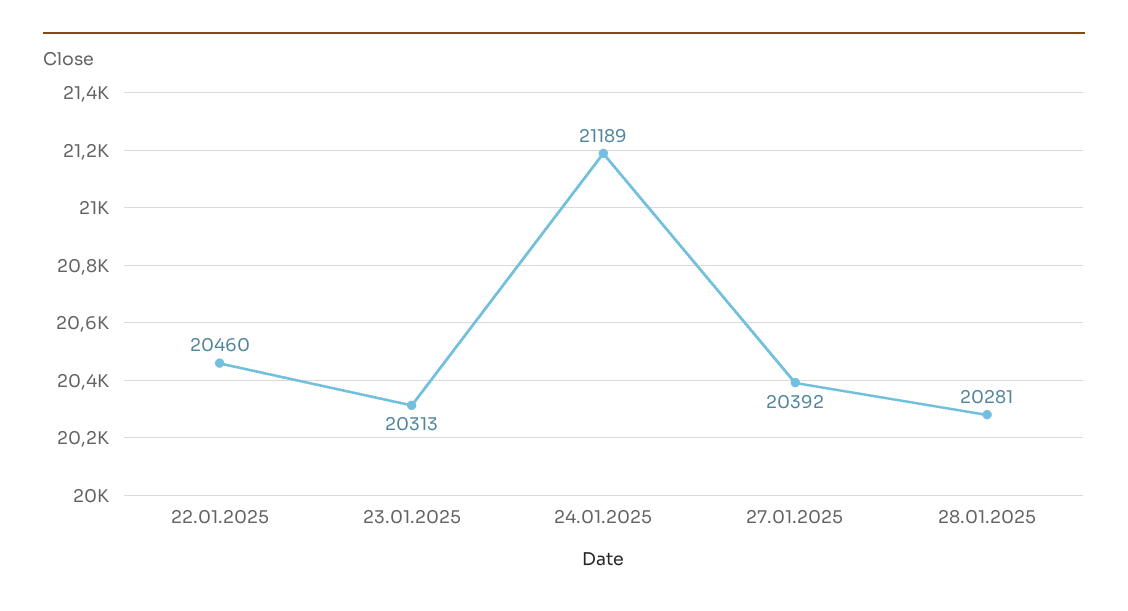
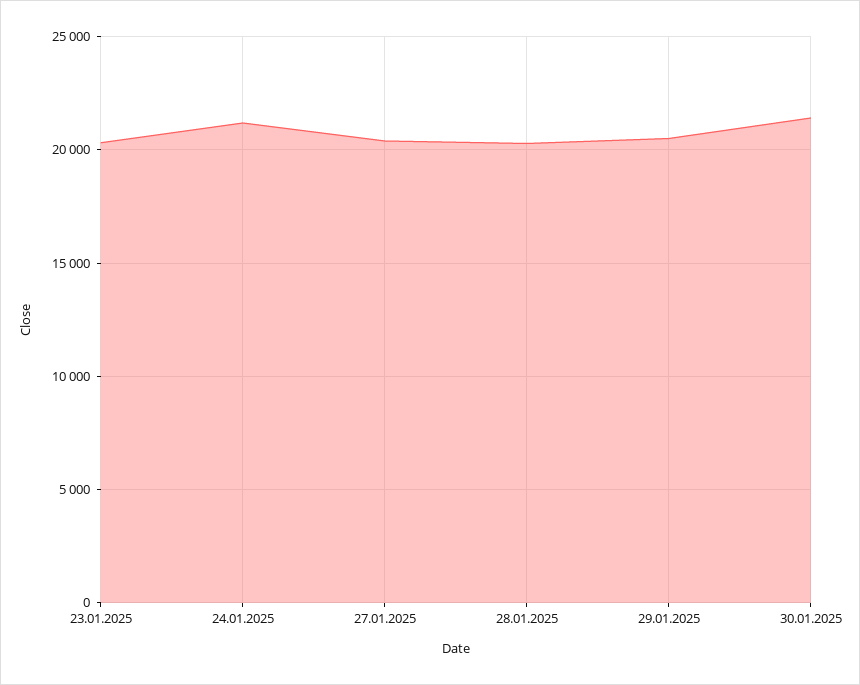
22.01.2025: 20460 -> none
29.01.2025: none -> 20500
30.01.2025: none -> 21500

